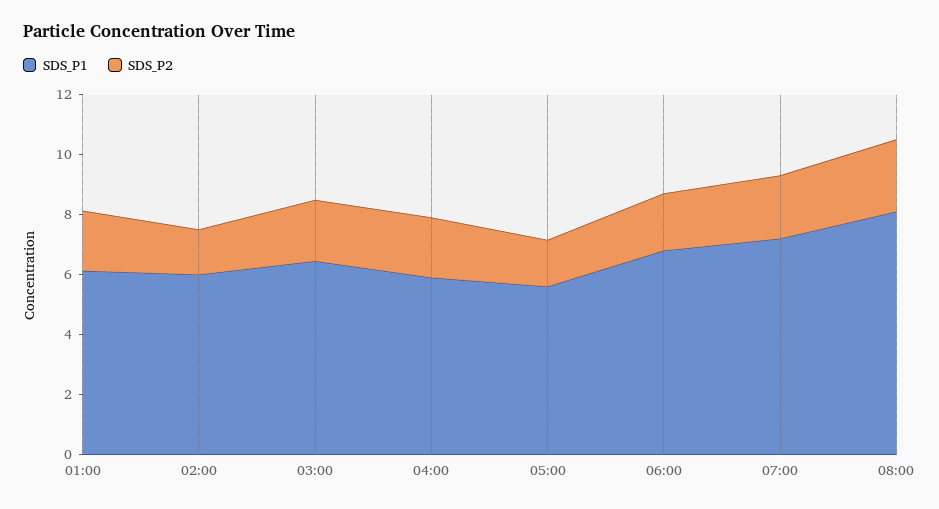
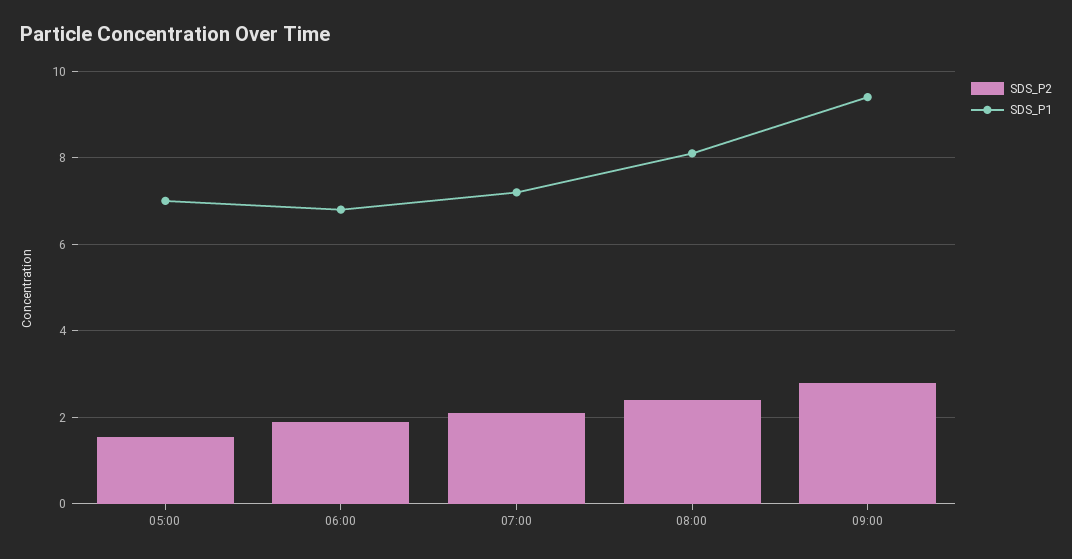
SDS_P1, 01:00: 6 -> none
SDS_P2, 01:00: 2 -> none
SDS_P1, 02:00: 6 -> none
SDS_P2, 02:00: 1.5 -> none
SDS_P1, 03:00: 6.5 -> none
SDS_P2, 03:00: 2 -> none
SDS_P1, 04:00: 6 -> none
SDS_P2, 04:00: 2 -> none
SDS_P1, 05:00: 5.5 -> 7
SDS_P2, 09:00: none -> 2.8
SDS_P1, 09:00: none -> 9.4

